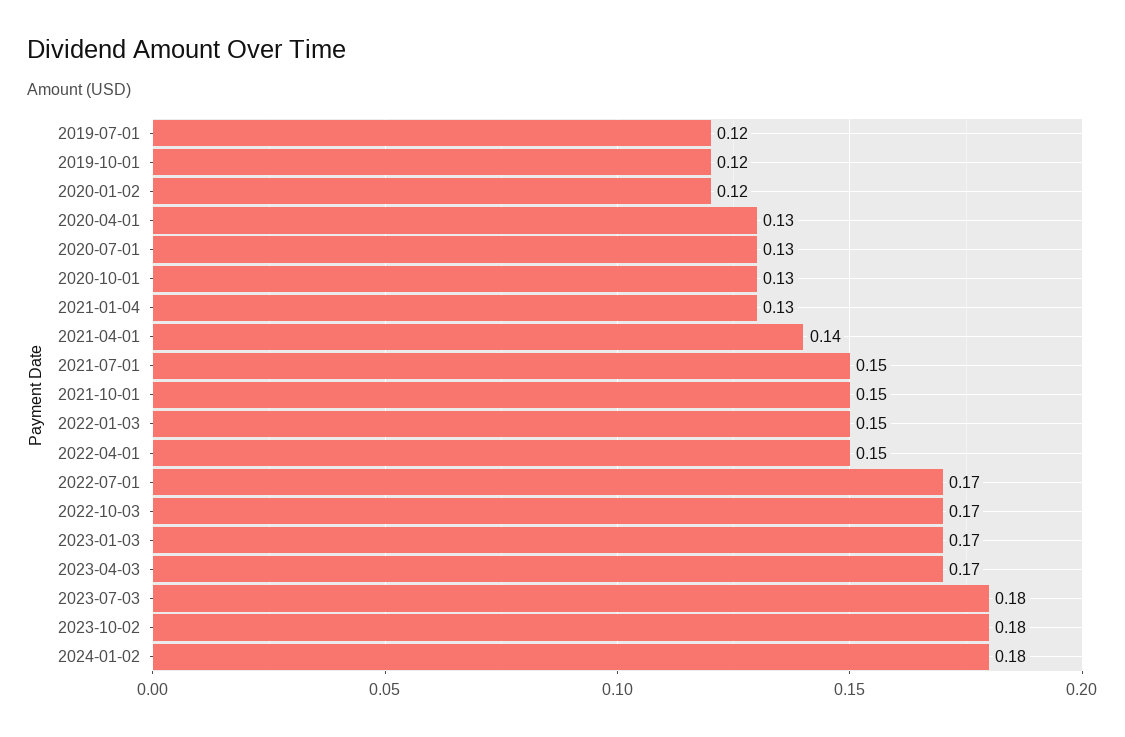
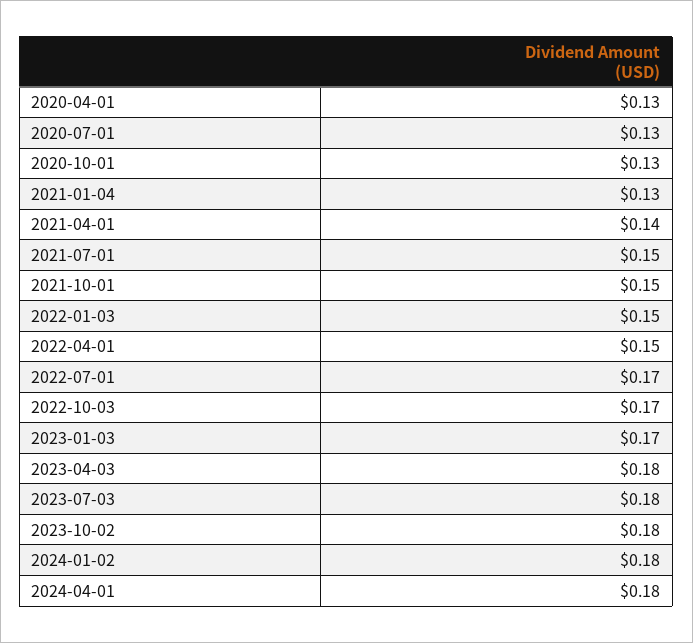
2019-07-01: 0.12 -> none
2019-10-01: 0.12 -> none
2020-01-02: 0.12 -> none
2023-04-03: 0.17 -> 0.18
2024-04-01: none -> 0.18

